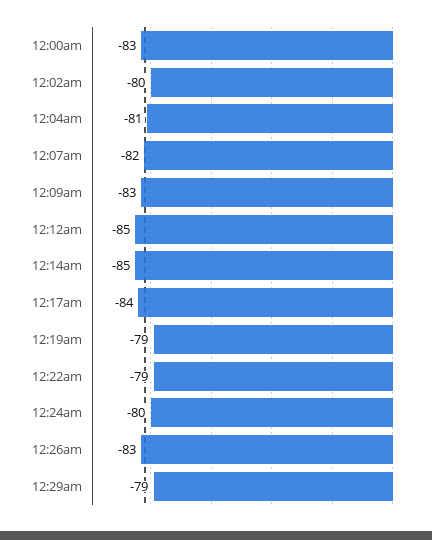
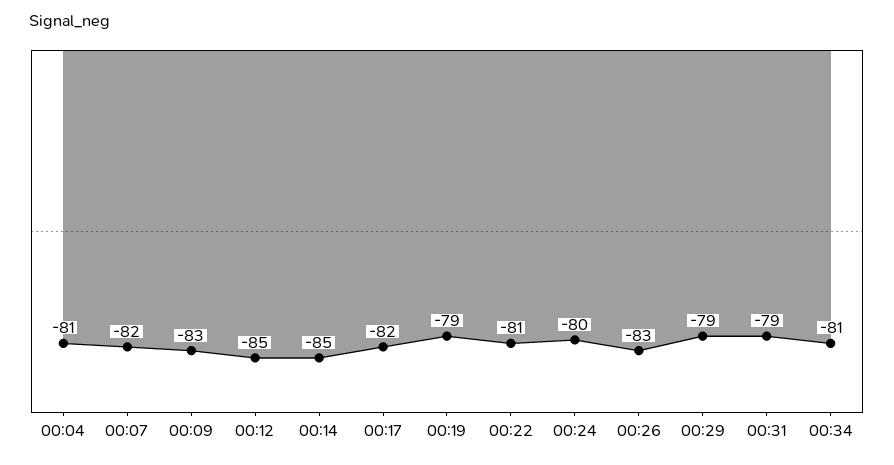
12:00am: -83 -> none
12:02am: -80 -> none
12:17am: -84 -> -82
12:22am: -79 -> -81
00:31: none -> -79
00:34: none -> -81

